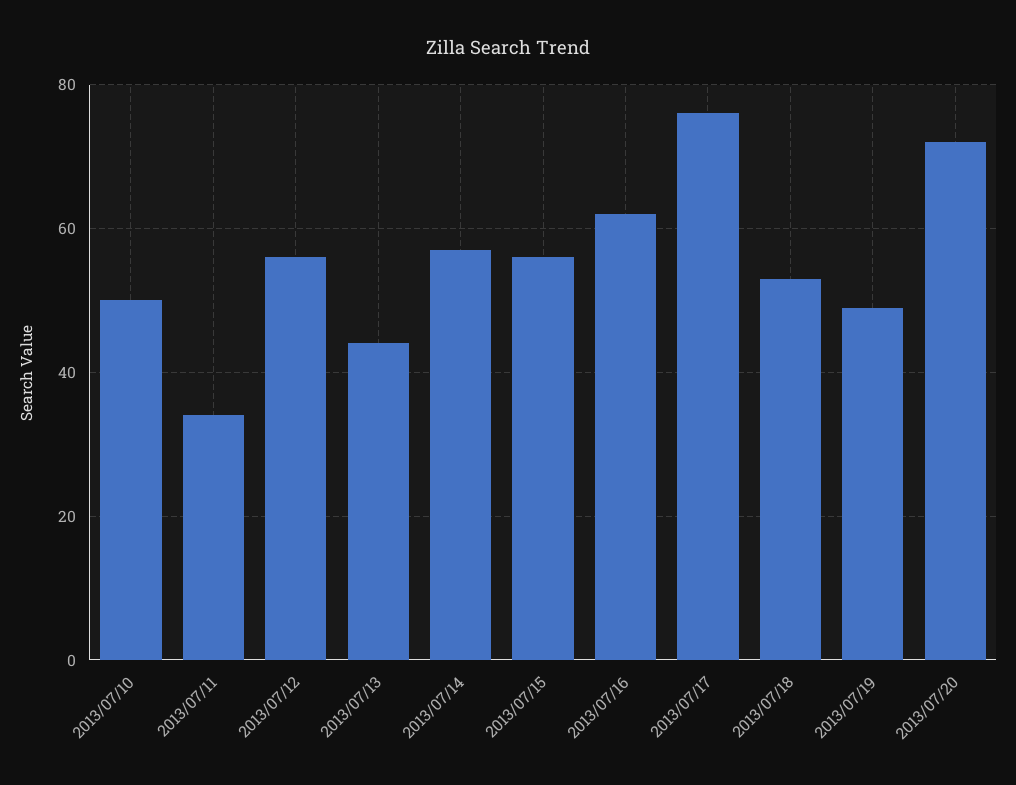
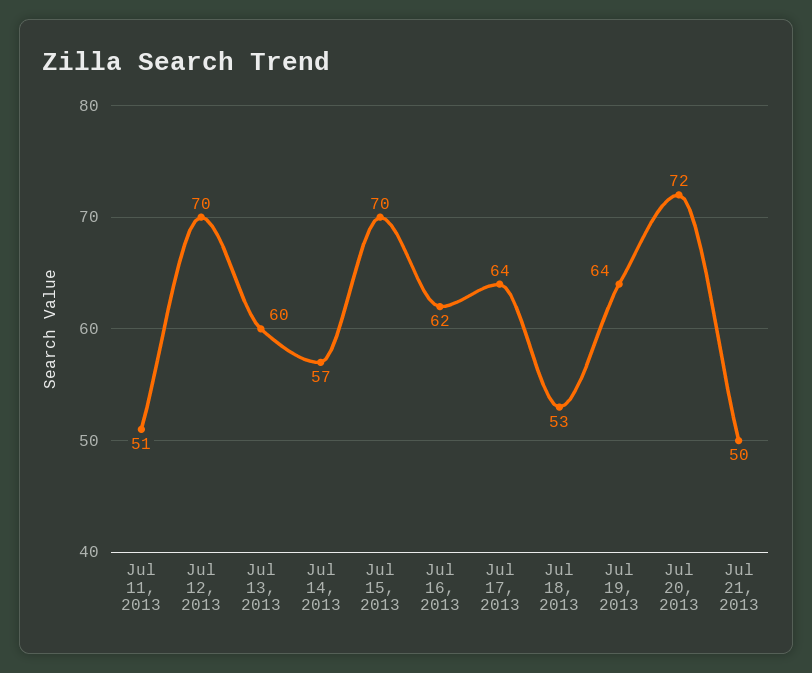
2013/07/10: 50 -> none
2013/07/11: 35 -> 51
2013/07/12: 55 -> 70
2013/07/13: 45 -> 60
2013/07/15: 55 -> 70
2013/07/17: 75 -> 64
2013/07/19: 50 -> 64
Jul 21, 2013: none -> 50

